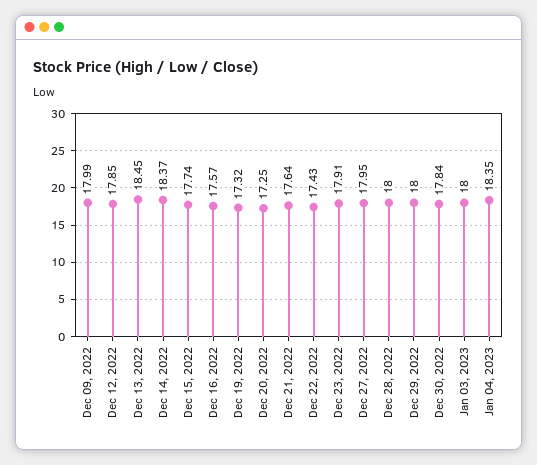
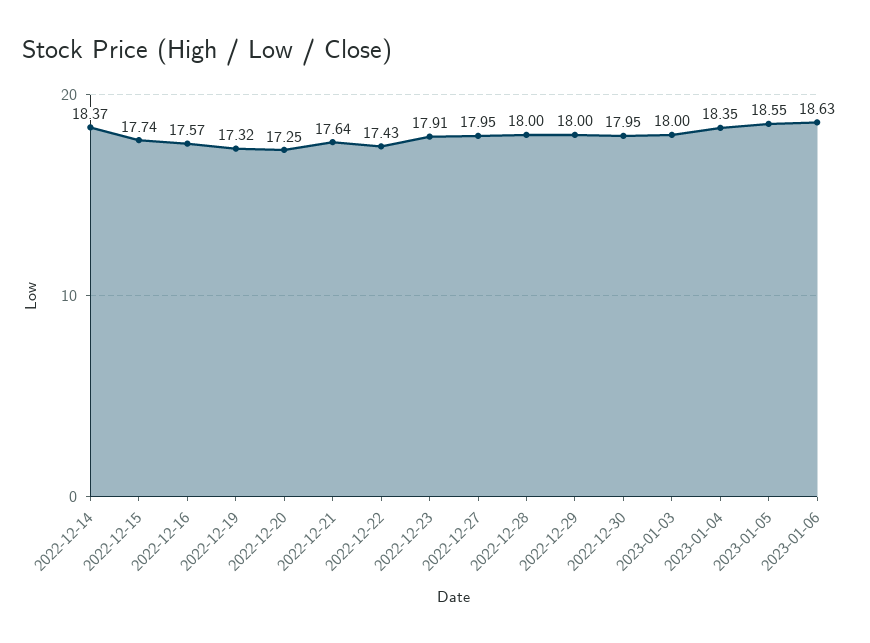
Dec 09, 2022: 17.99 -> none
Dec 12, 2022: 17.85 -> none
Dec 13, 2022: 18.45 -> none
Dec 30, 2022: 17.84 -> 17.95
2023-01-05: none -> 18.55
2023-01-06: none -> 18.63

